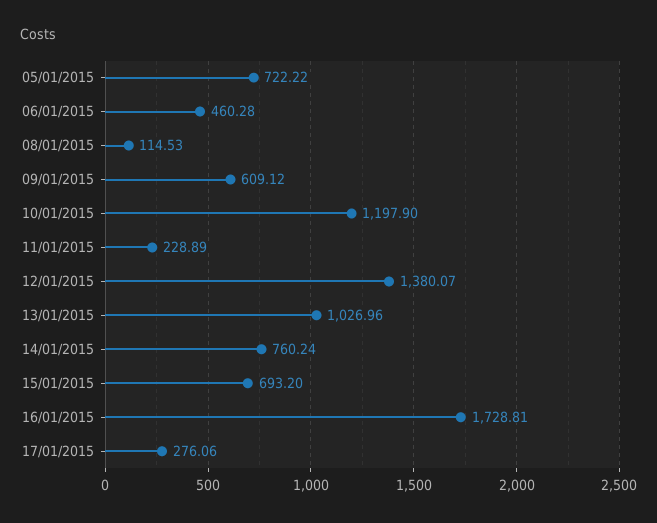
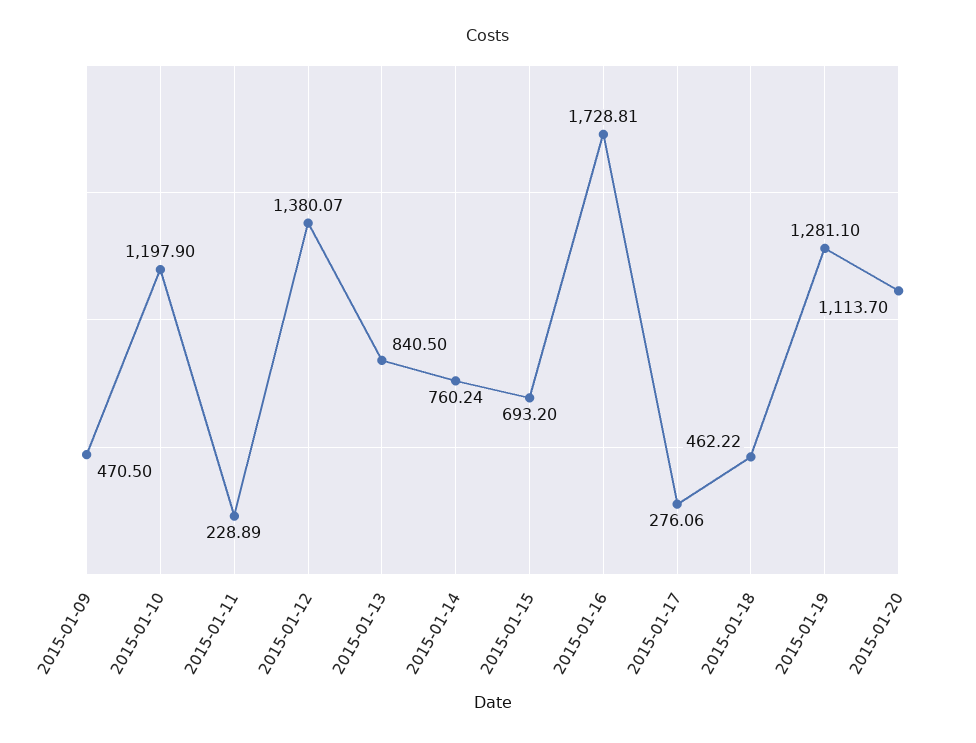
05/01/2015: 722.22 -> none
06/01/2015: 460.28 -> none
08/01/2015: 114.53 -> none
09/01/2015: 609.12 -> 470.5
13/01/2015: 1026.96 -> 840.5
2015-01-18: none -> 462.22
2015-01-19: none -> 1281.1
2015-01-20: none -> 1113.7

